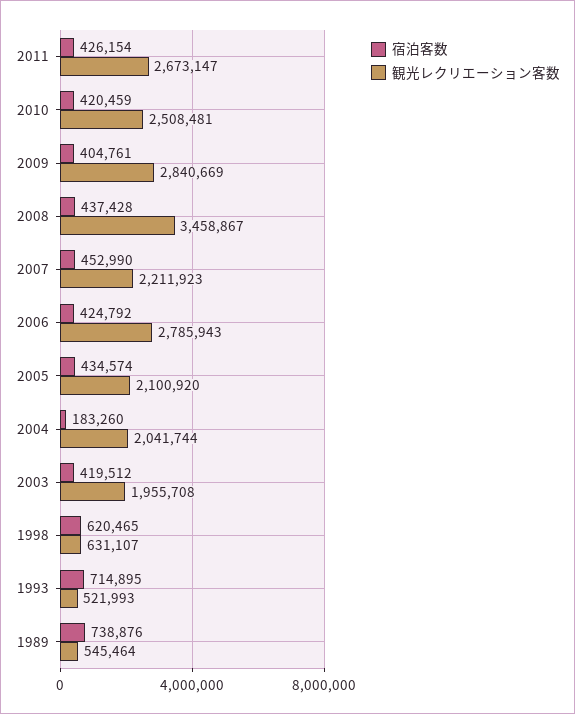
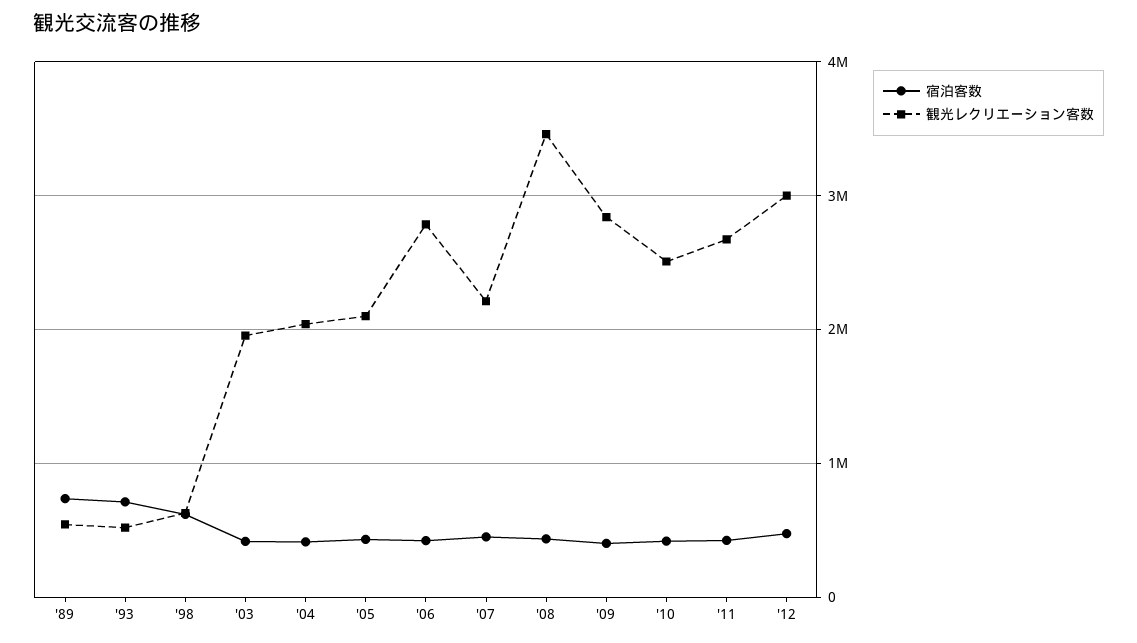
宿泊客数, 2004: 183260 -> 400000
宿泊客数, '12: none -> 500000
観光レクリエーション客数, '12: none -> 3000000

